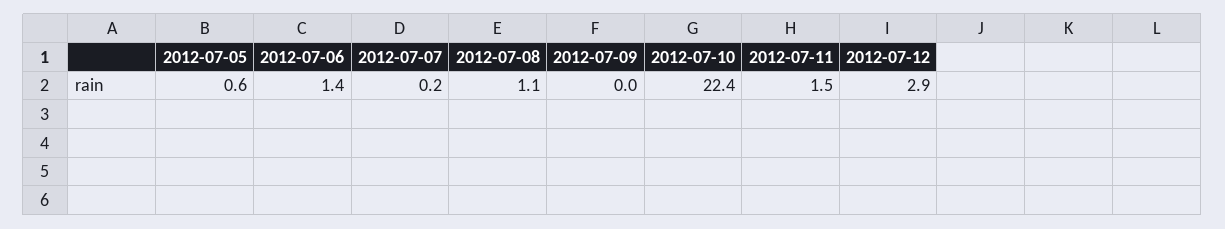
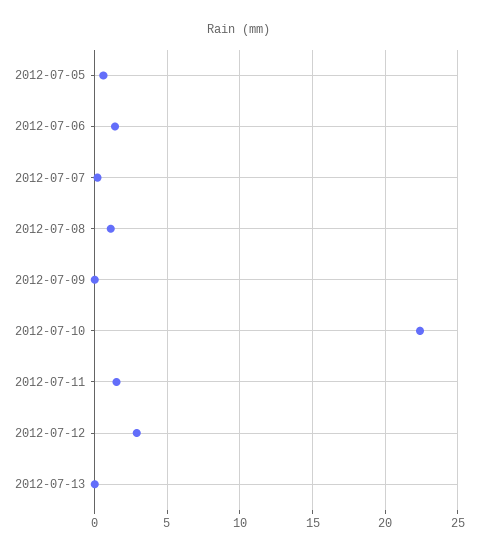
2012-07-13: none -> 0

